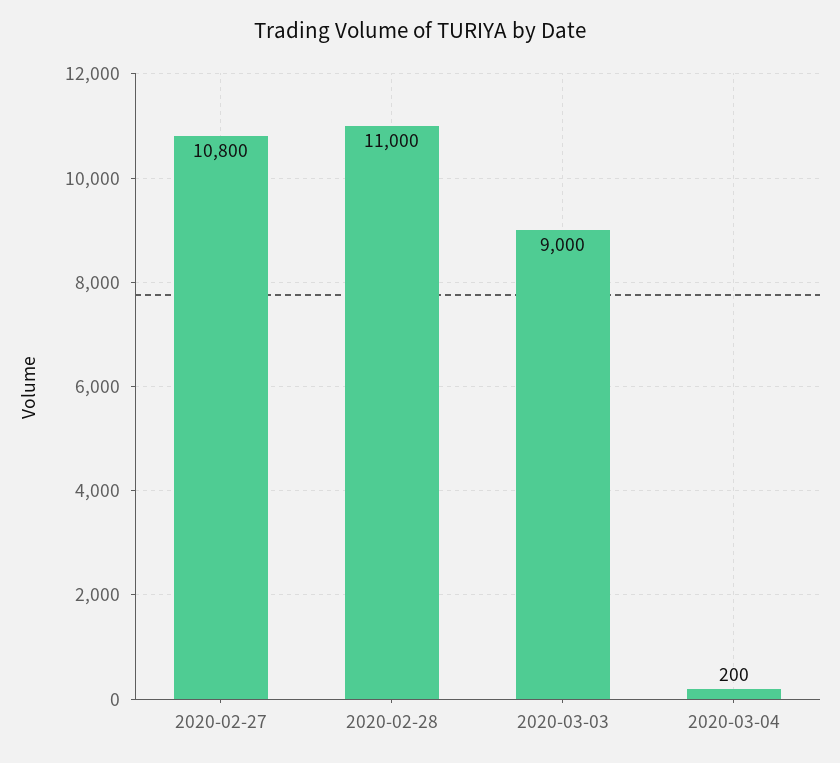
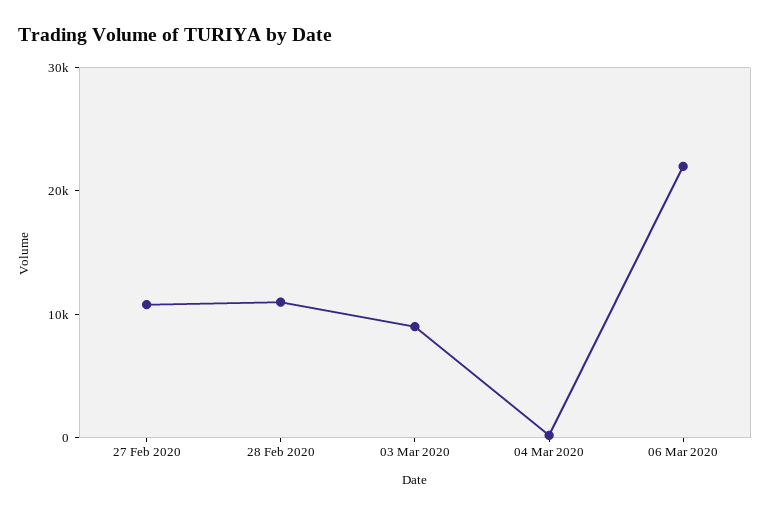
06 Mar 2020: none -> 22000

